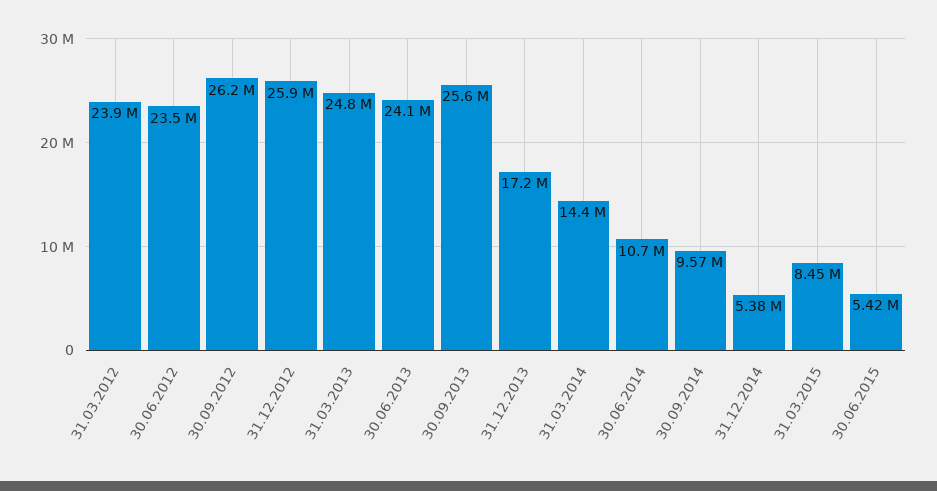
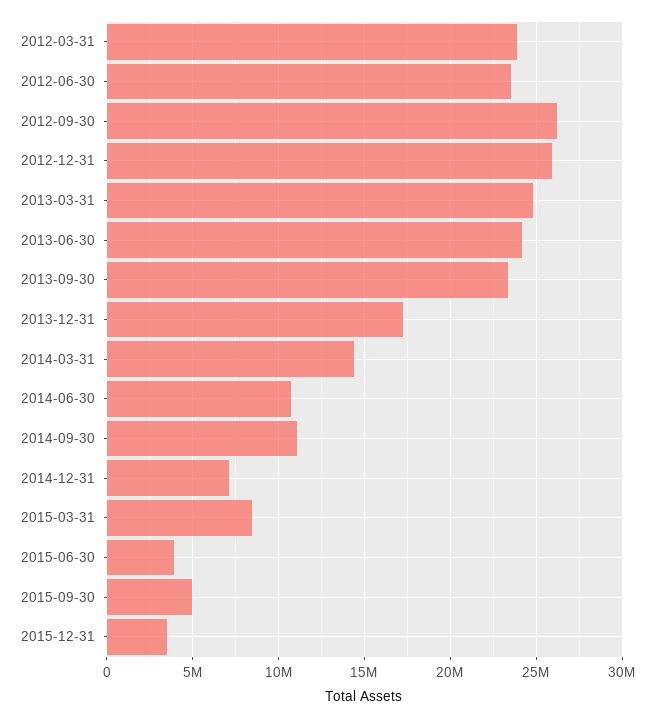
30.09.2013: 25600000 -> 23500000
30.09.2014: 9570000 -> 11000000
31.12.2014: 5380000 -> 7000000
30.06.2015: 5420000 -> 4000000
2015-09-30: none -> 5000000
2015-12-31: none -> 3500000

